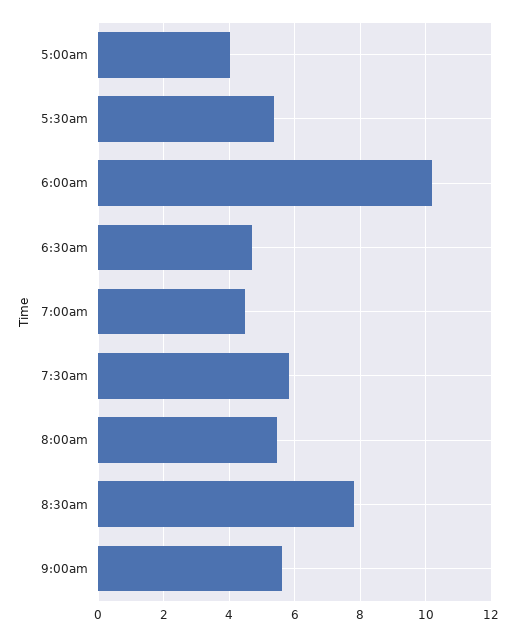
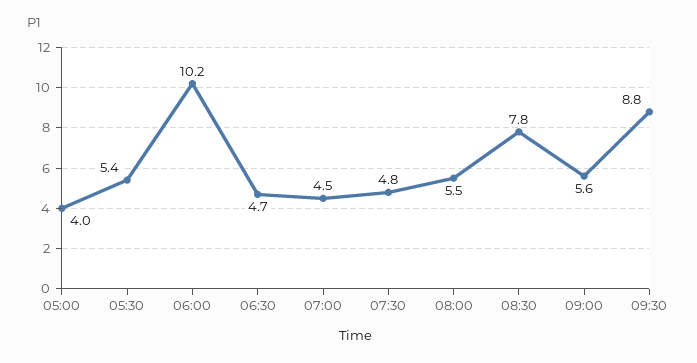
7:30am: 5.8 -> 4.8
09:30: none -> 8.8

